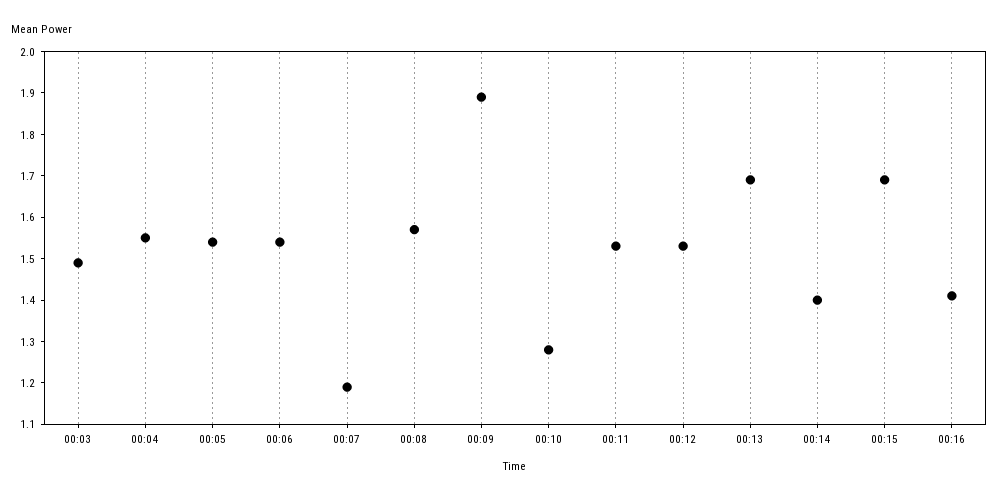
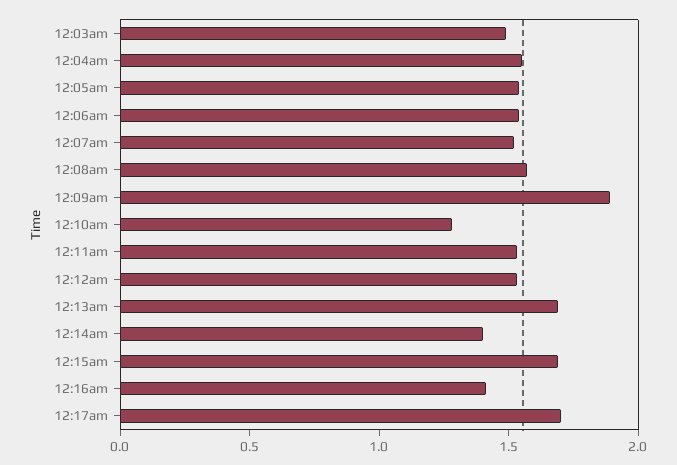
00:07: 1.2 -> 1.5
12:17am: none -> 1.7

